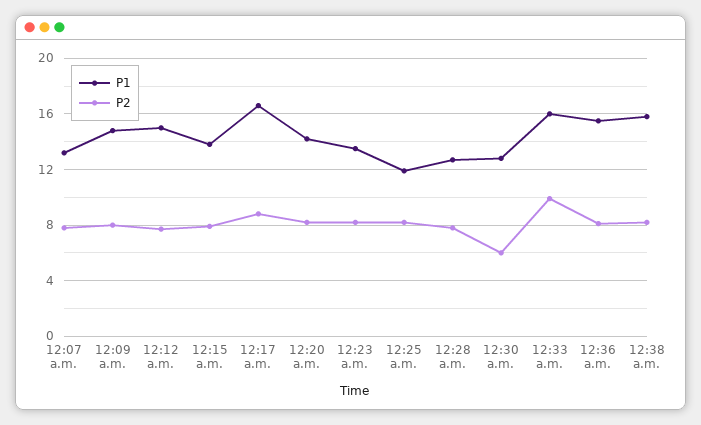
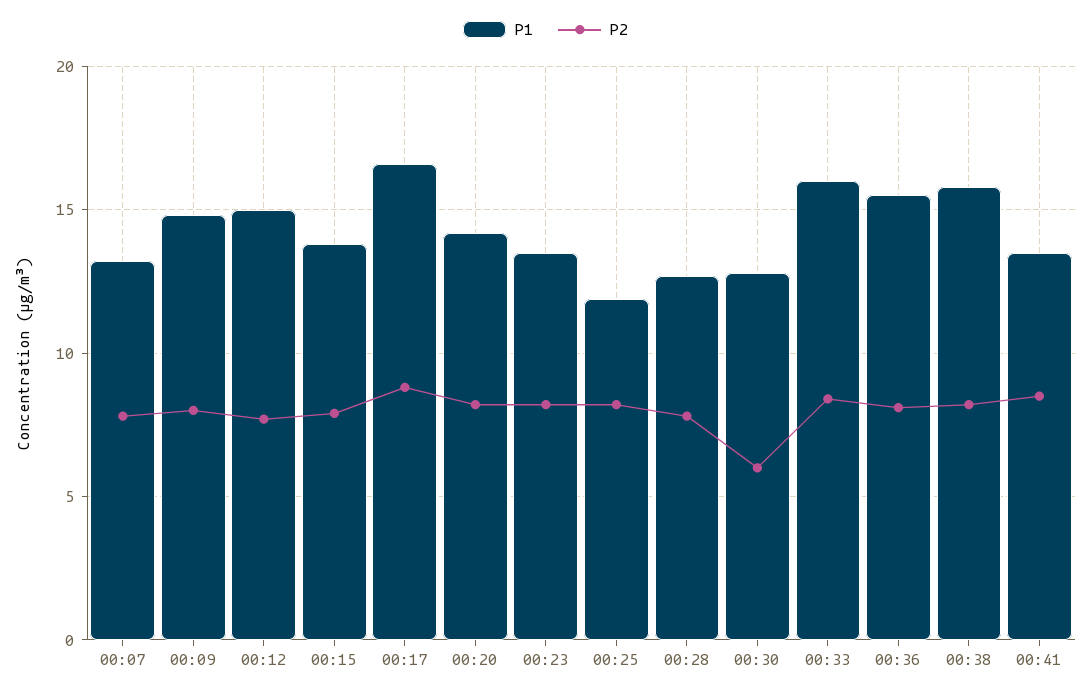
P2, 12:33 a.m.: 10 -> 8.5
P1, 00:41: none -> 13.5
P2, 00:41: none -> 8.5

